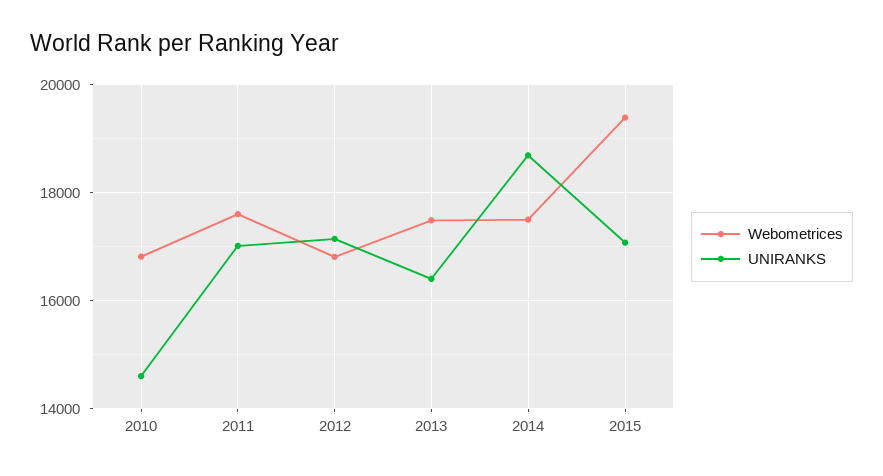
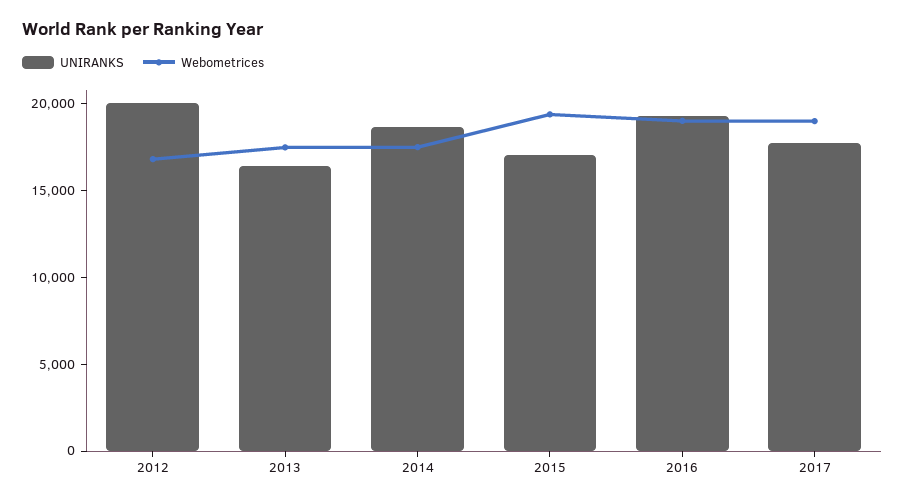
Webometrices, 2010: 16800 -> none
UNIRANKS, 2010: 14600 -> none
Webometrices, 2011: 17600 -> none
UNIRANKS, 2011: 17000 -> none
UNIRANKS, 2012: 17200 -> 20000
UNIRANKS, 2016: none -> 19000
Webometrices, 2016: none -> 19000
UNIRANKS, 2017: none -> 18000
Webometrices, 2017: none -> 19000

